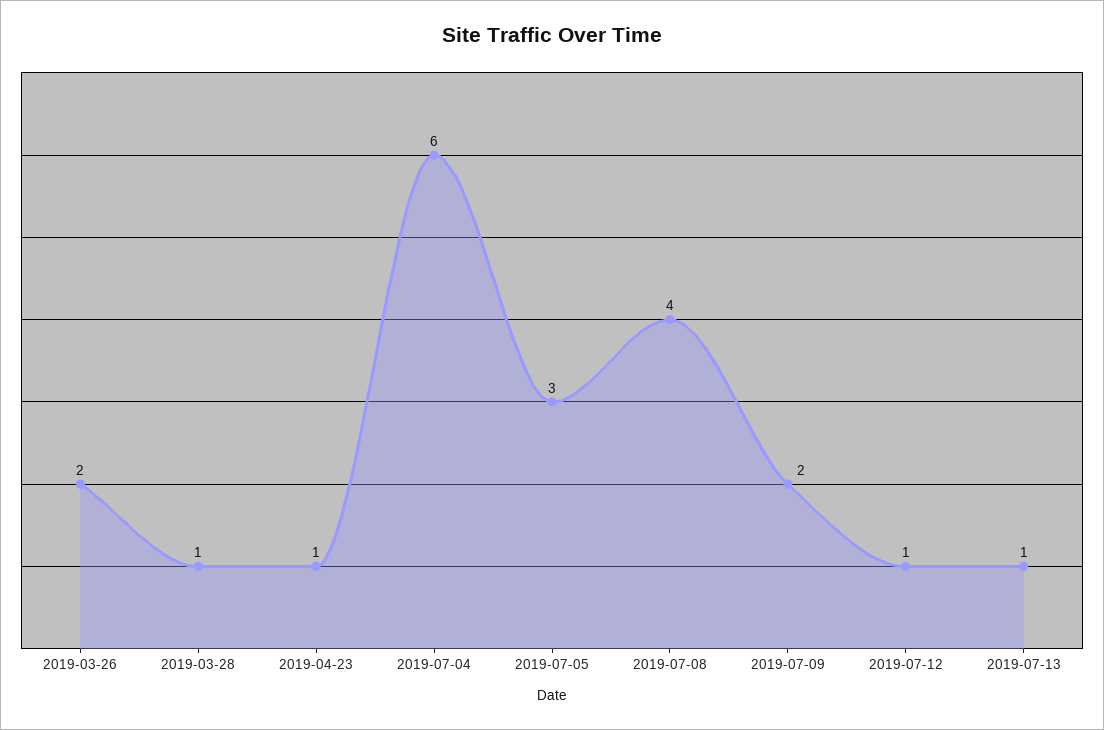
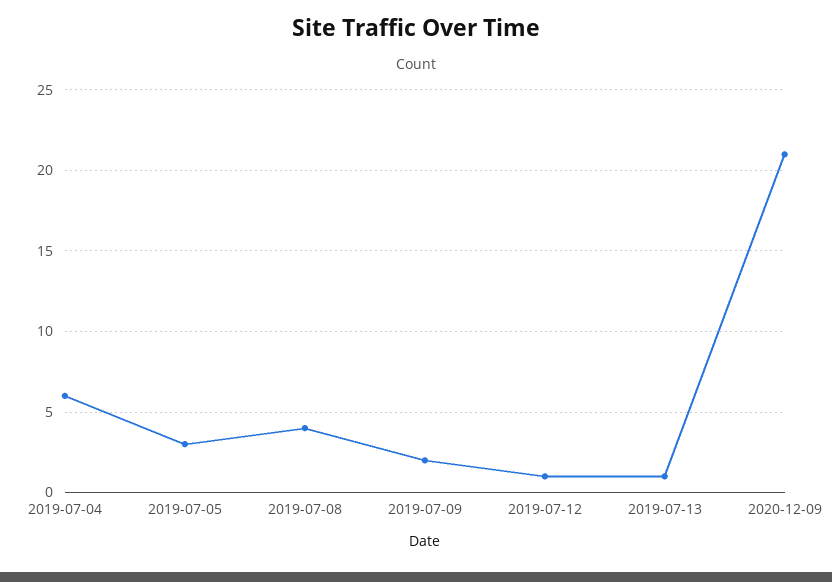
2019-03-26: 2 -> none
2019-03-28: 1 -> none
2019-04-23: 1 -> none
2020-12-09: none -> 21

